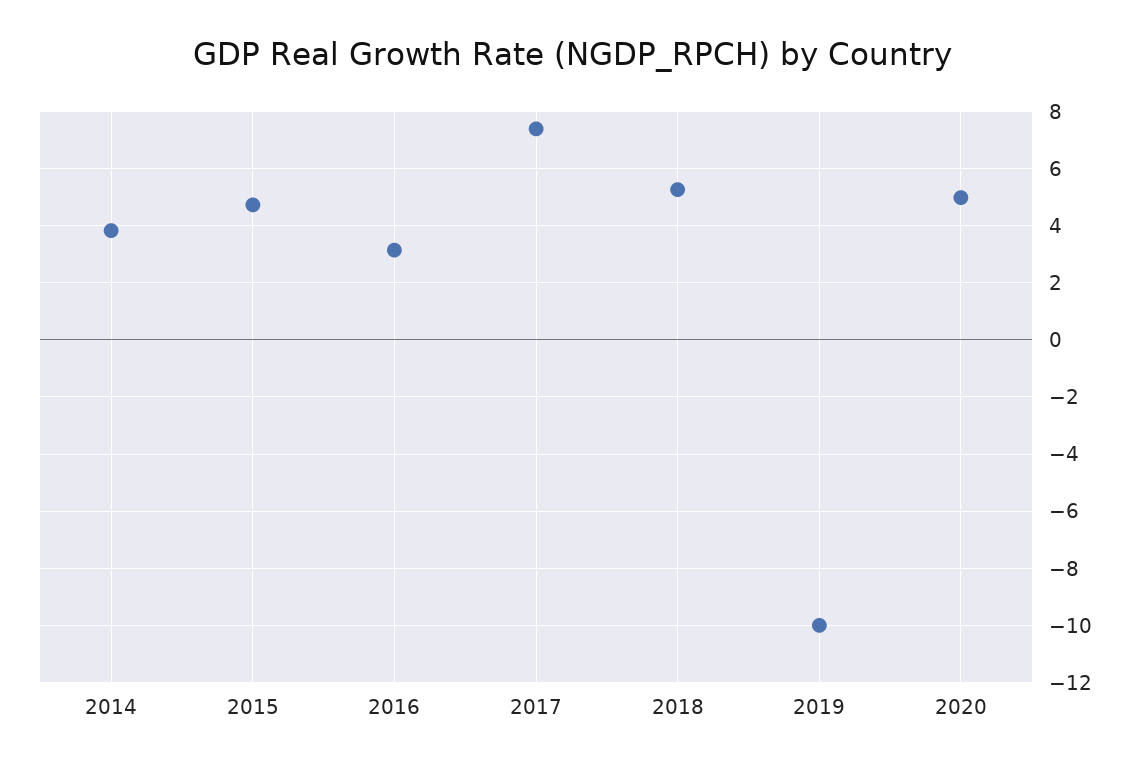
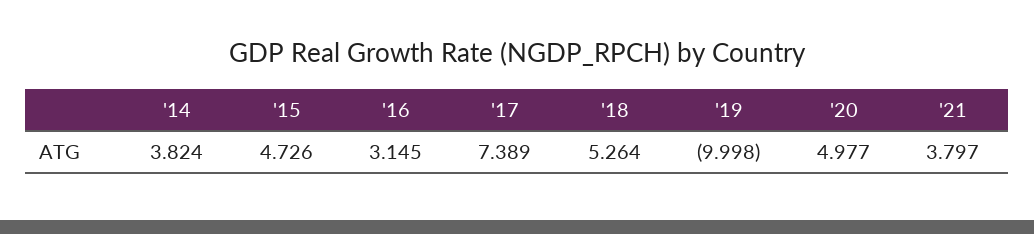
'21: none -> 3.797

